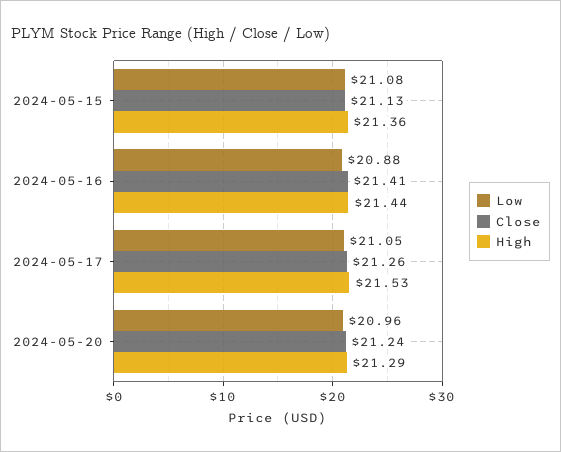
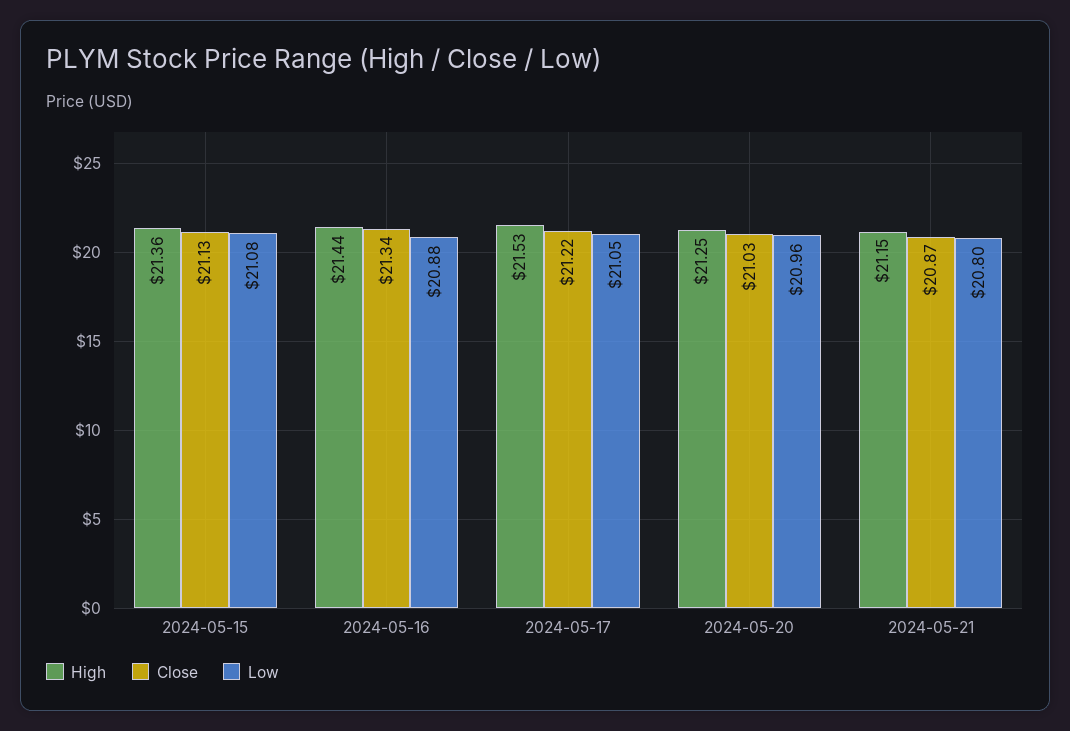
Close, 2024-05-16: 21.41 -> 21.34
Close, 2024-05-17: 21.26 -> 21.22
Close, 2024-05-20: 21.24 -> 21.03
High, 2024-05-20: 21.29 -> 21.25
High, 2024-05-21: none -> 21.15
Close, 2024-05-21: none -> 20.87
Low, 2024-05-21: none -> 20.8

